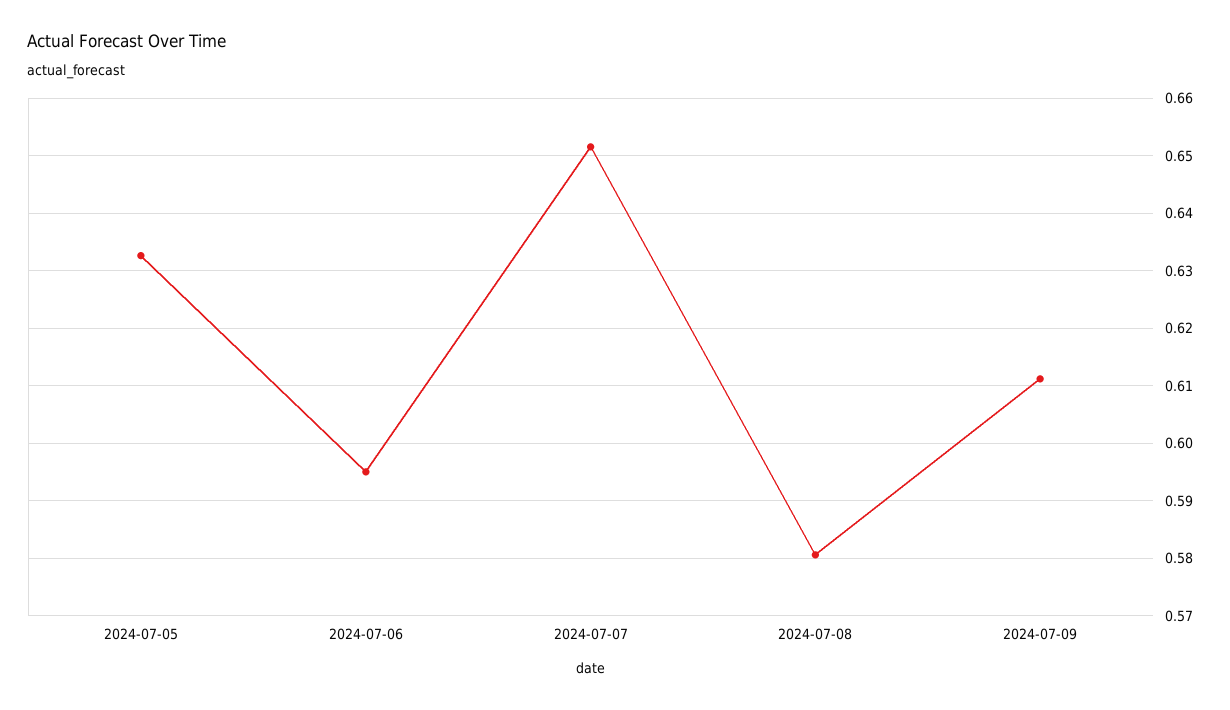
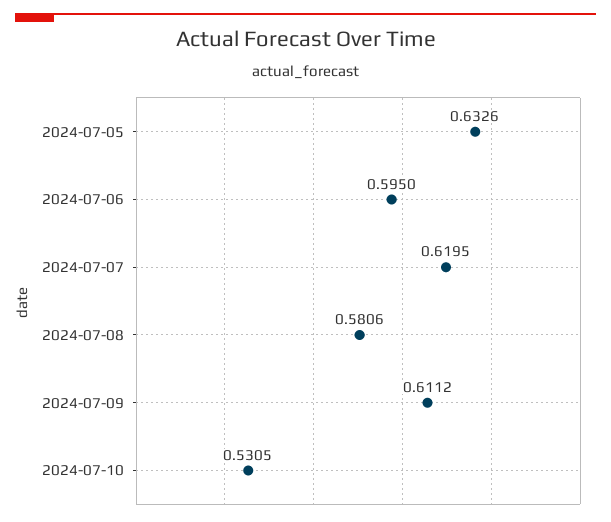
2024-07-07: 0.652 -> 0.6195
2024-07-10: none -> 0.5305

